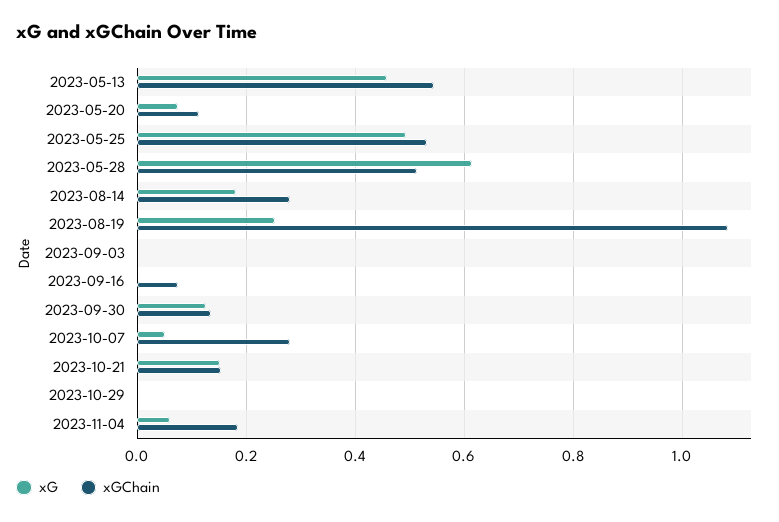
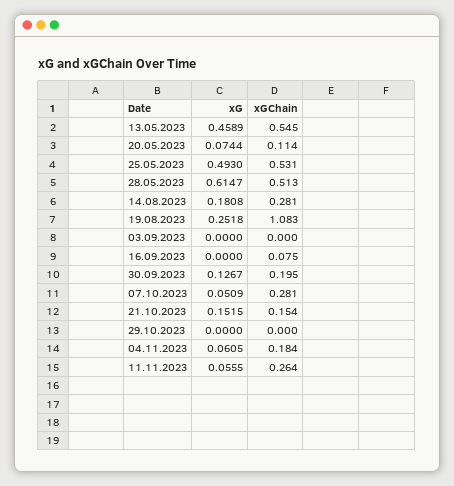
xGChain, 2023-09-30: 0.14 -> 0.195
xG, 11.11.2023: none -> 0.0555
xGChain, 11.11.2023: none -> 0.264

